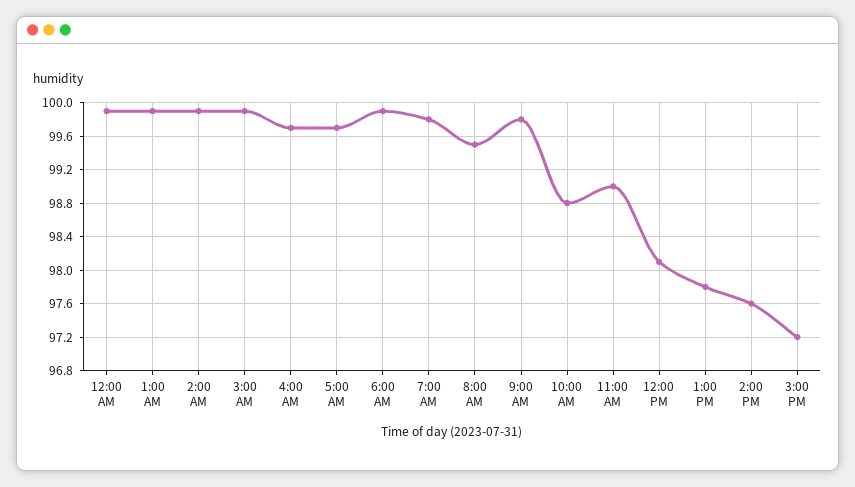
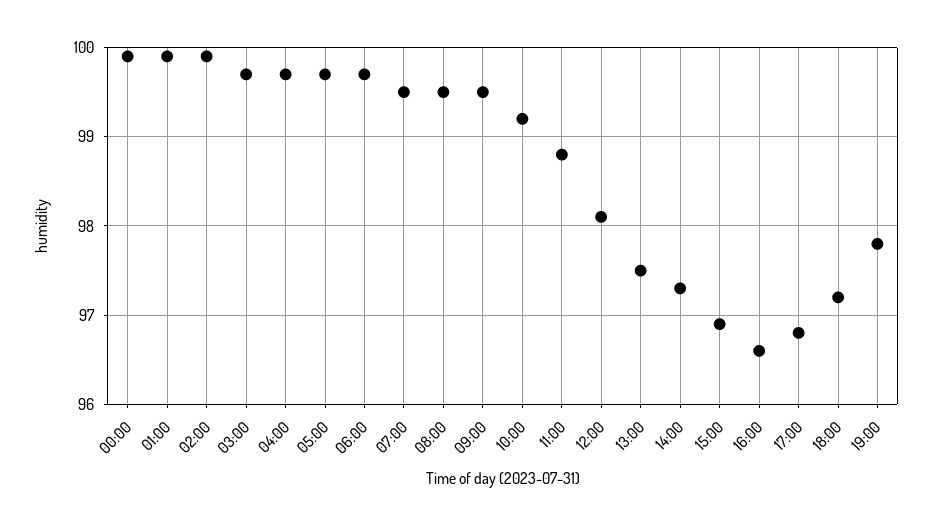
3:00 AM: 99.9 -> 99.7
6:00 AM: 99.9 -> 99.7
7:00 AM: 99.8 -> 99.5
9:00 AM: 99.8 -> 99.5
10:00 AM: 98.8 -> 99.2
11:00 AM: 99 -> 98.8
1:00 PM: 97.8 -> 97.5
2:00 PM: 97.6 -> 97.3
3:00 PM: 97.2 -> 96.9
16:00: none -> 96.6
17:00: none -> 96.8
18:00: none -> 97.2
19:00: none -> 97.8

